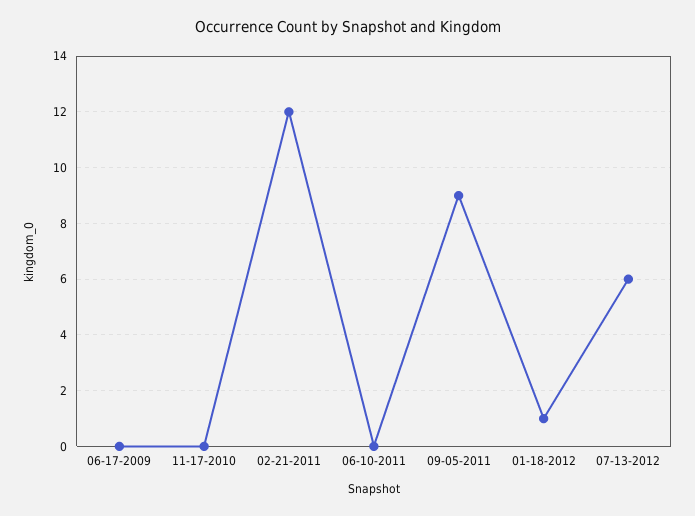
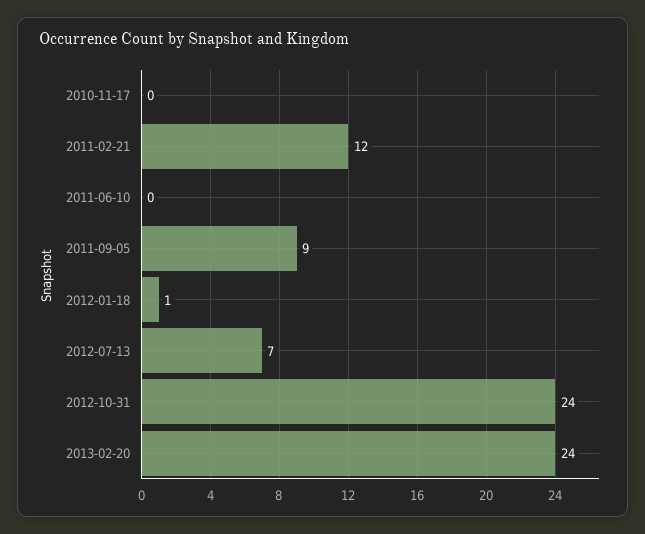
06-17-2009: 0 -> none
07-13-2012: 6 -> 7
2012-10-31: none -> 24
2013-02-20: none -> 24

